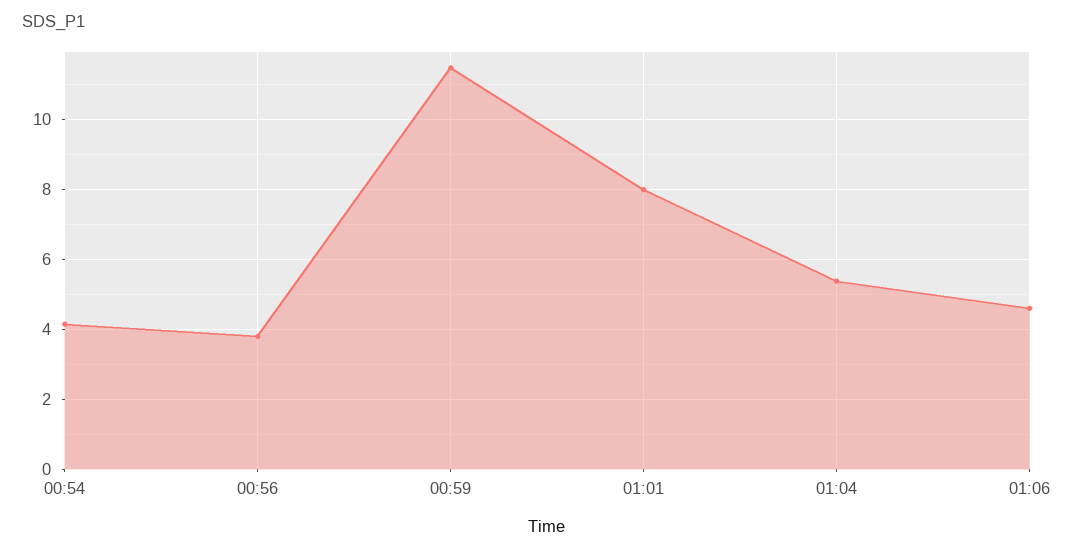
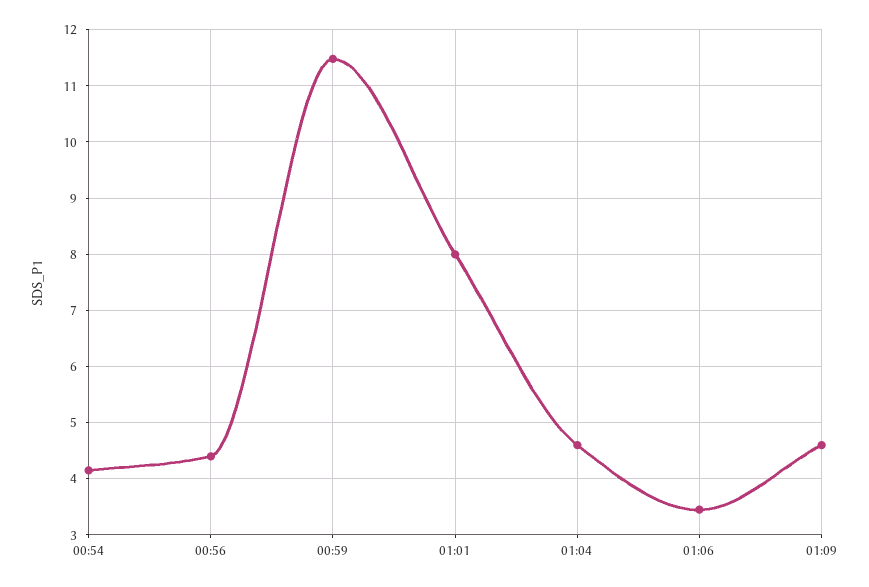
00:56: 3.8 -> 4.4
01:04: 5.4 -> 4.6
01:06: 4.6 -> 3.4
01:09: none -> 4.6

